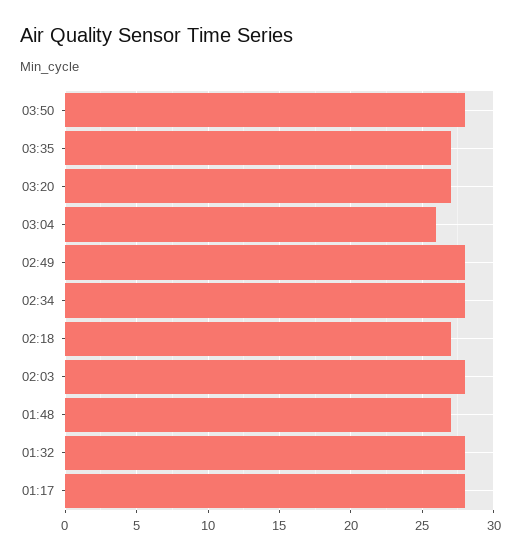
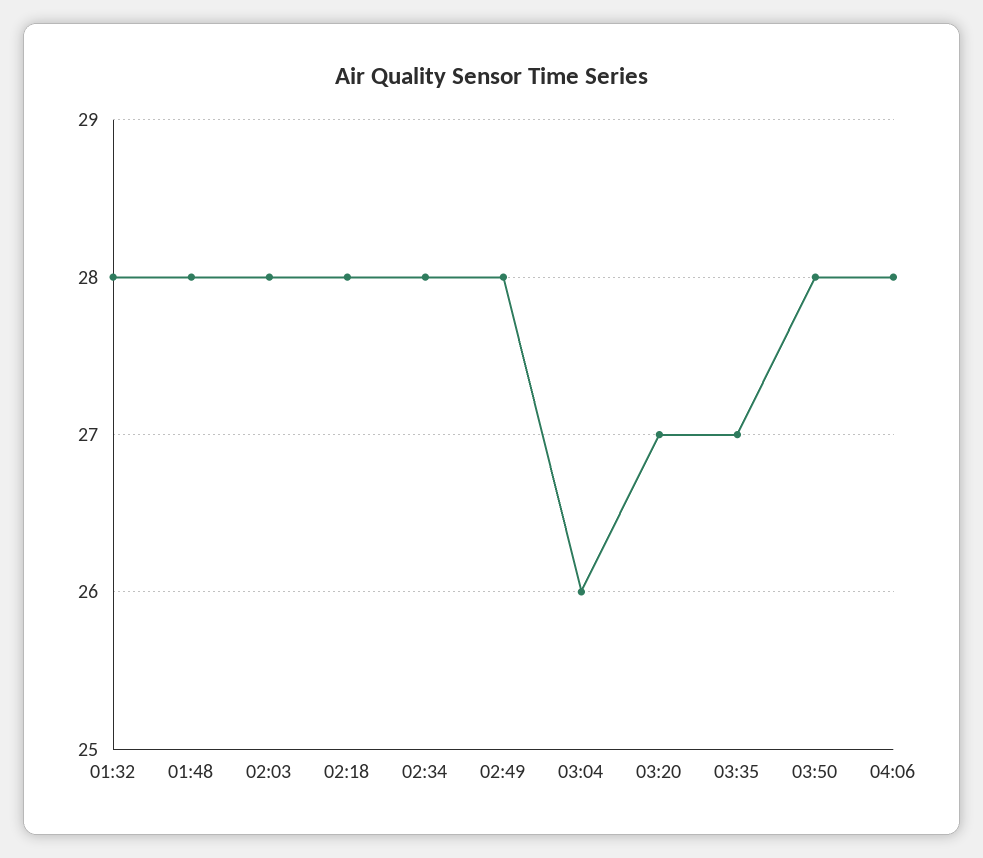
02:18: 27 -> 28
01:48: 27 -> 28
01:17: 28 -> none
04:06: none -> 28

